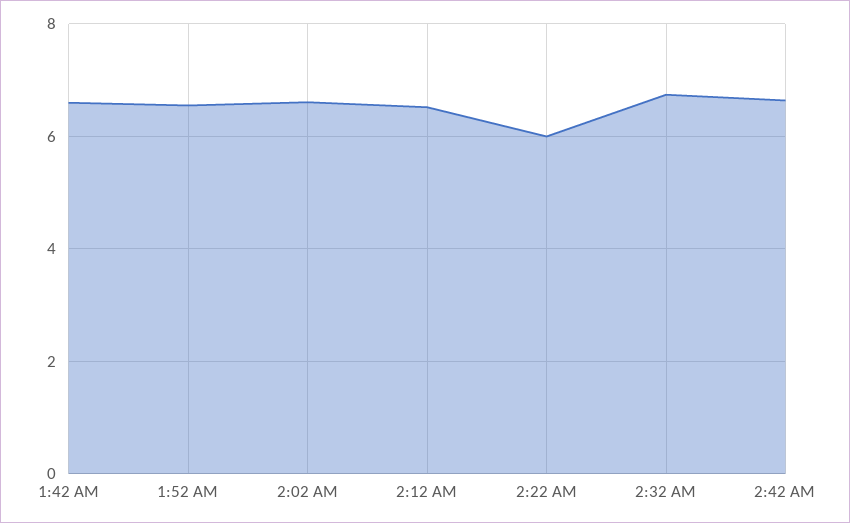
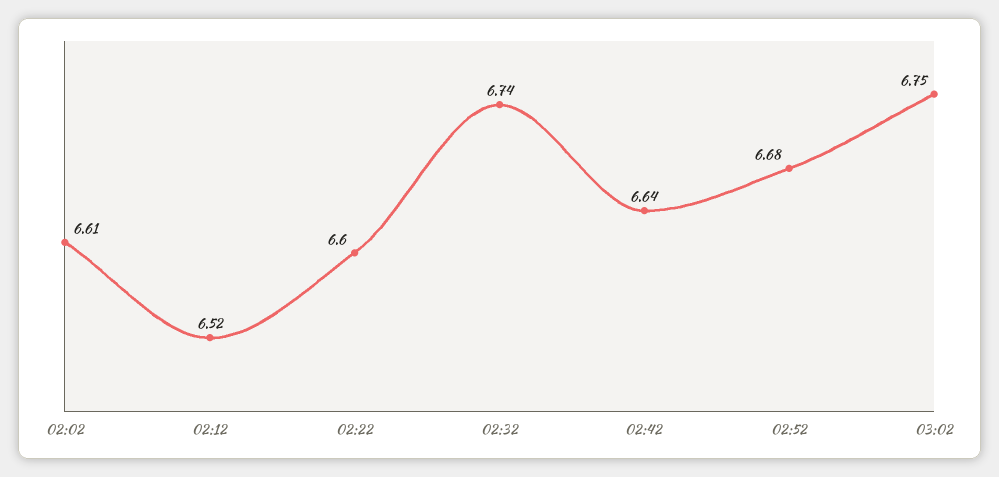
1:42 AM: 6.6 -> none
1:52 AM: 6.6 -> none
2:22 AM: 6 -> 6.6
02:52: none -> 6.68
03:02: none -> 6.75

